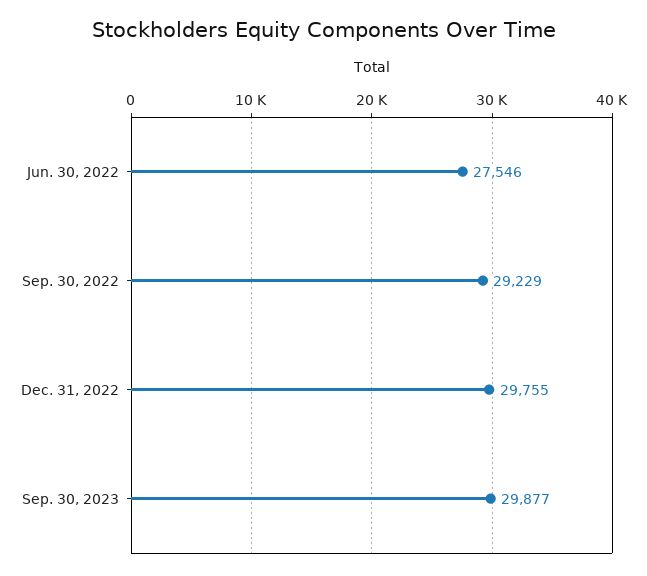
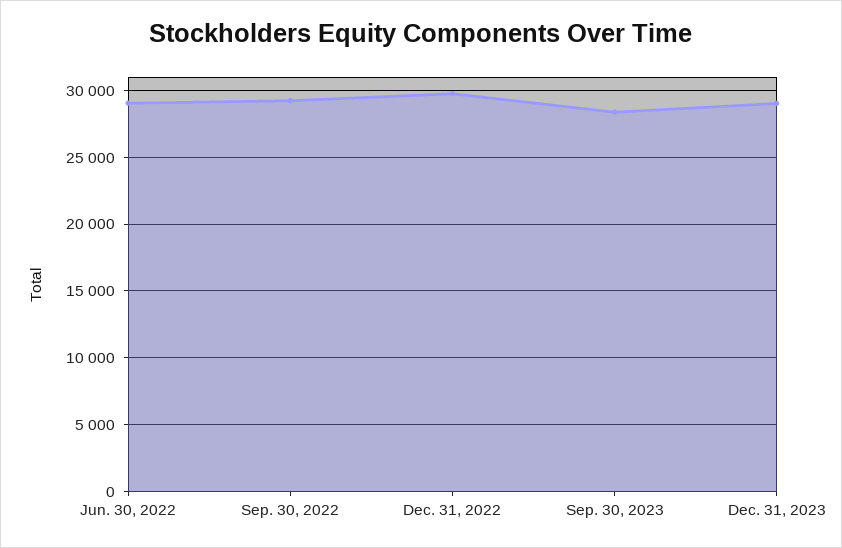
Jun. 30, 2022: 27546 -> 29000
Sep. 30, 2023: 29877 -> 28500
Dec. 31, 2023: none -> 29000

